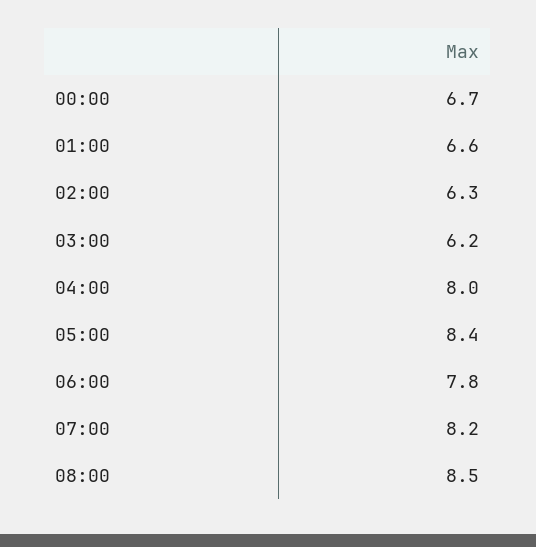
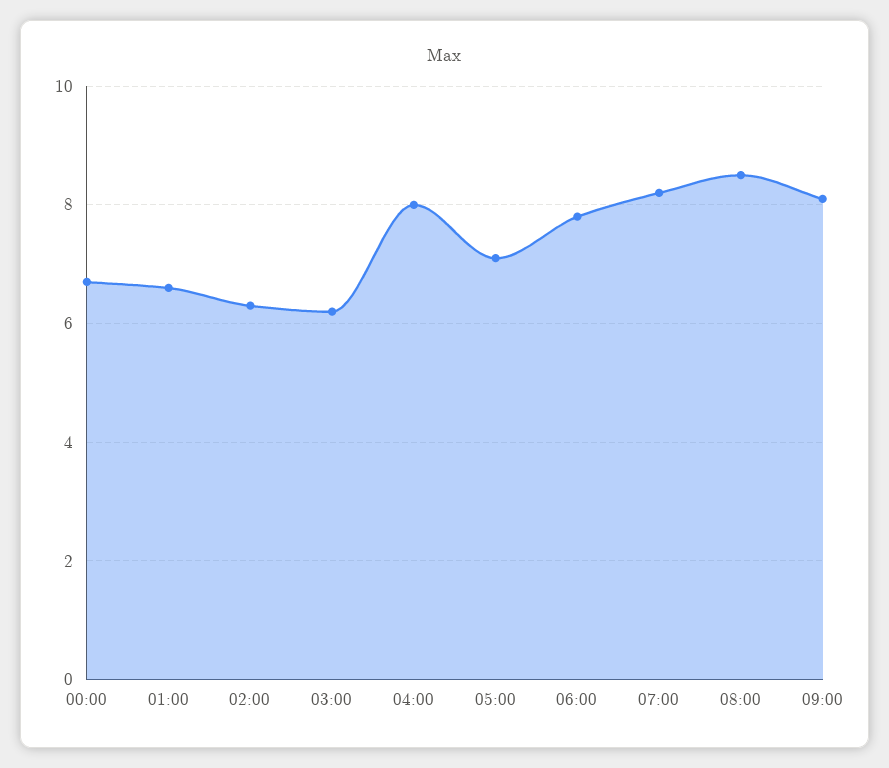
05:00: 8.4 -> 7
09:00: none -> 8

